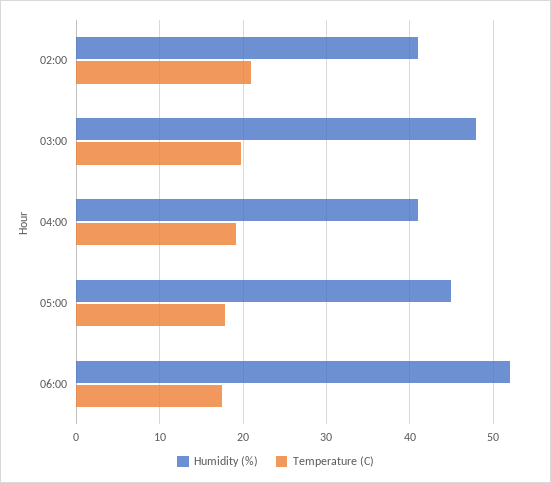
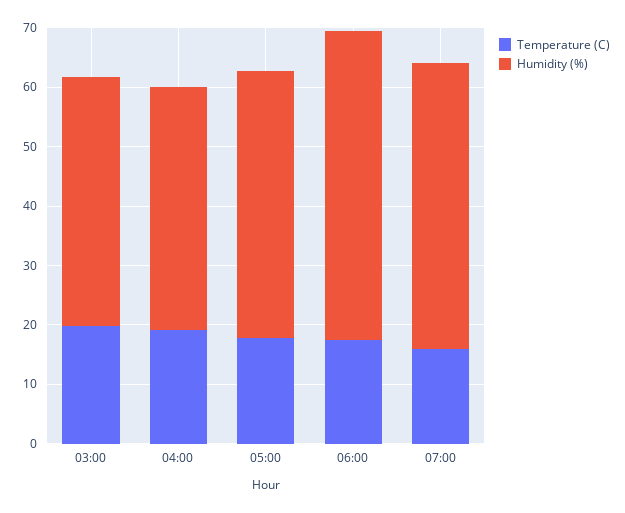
Humidity (%), 02:00: 41 -> none
Temperature (C), 02:00: 21 -> none
Humidity (%), 03:00: 48 -> 42
Temperature (C), 07:00: none -> 16
Humidity (%), 07:00: none -> 48

